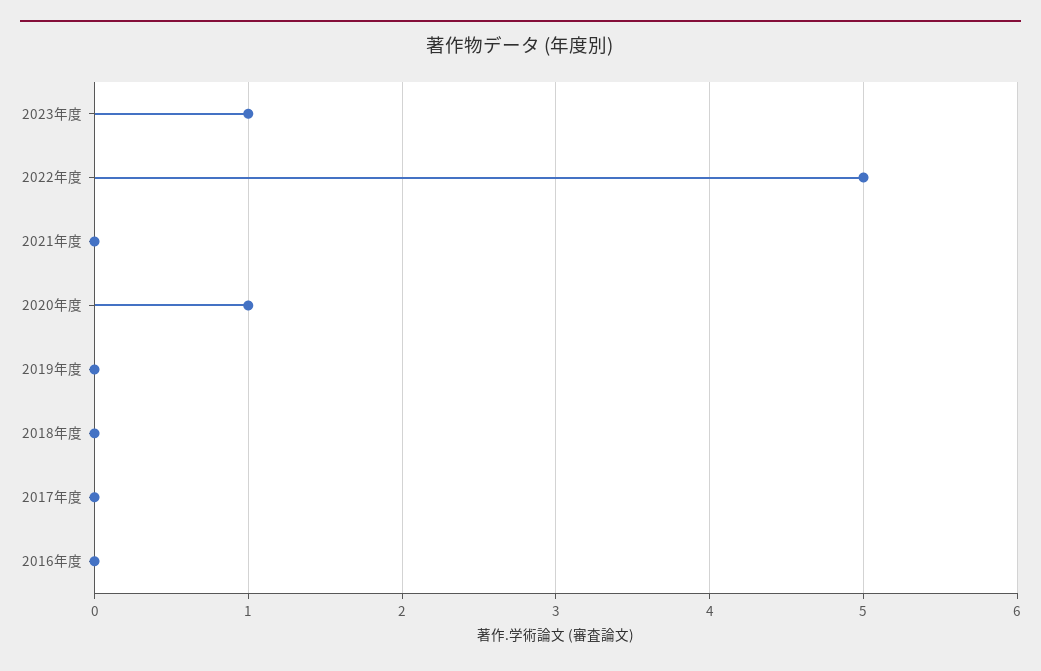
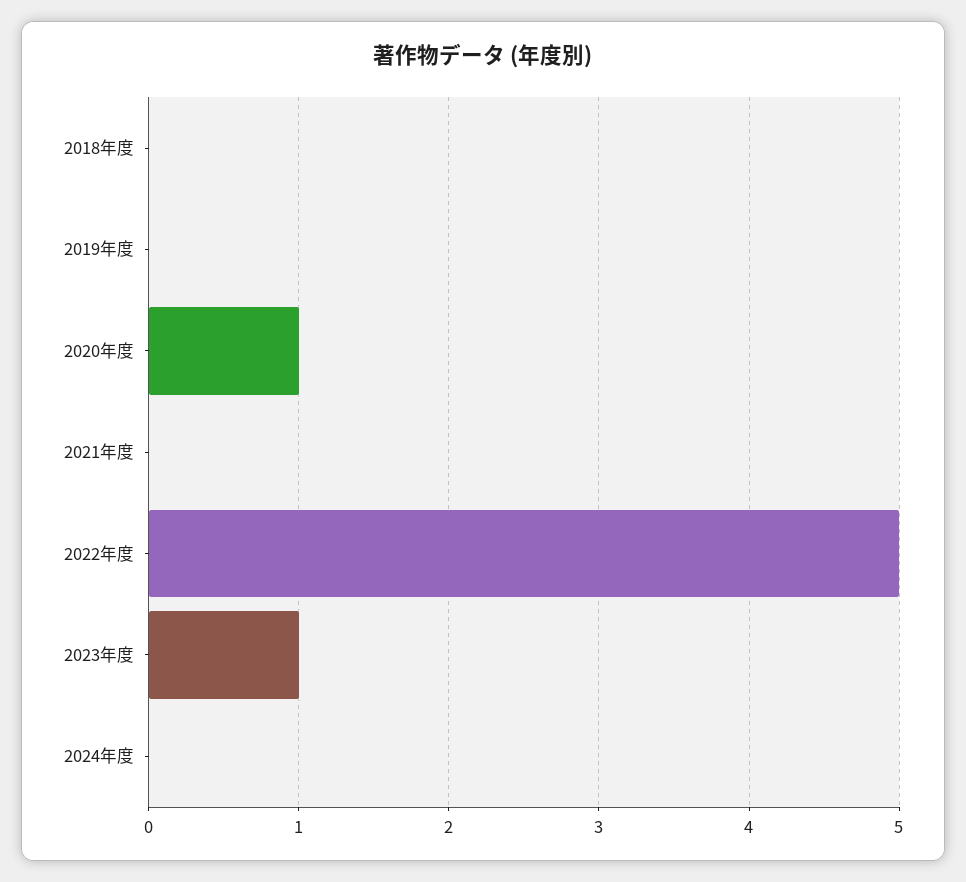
2017年度: 0 -> none
2016年度: 0 -> none
2024年度: none -> 0

